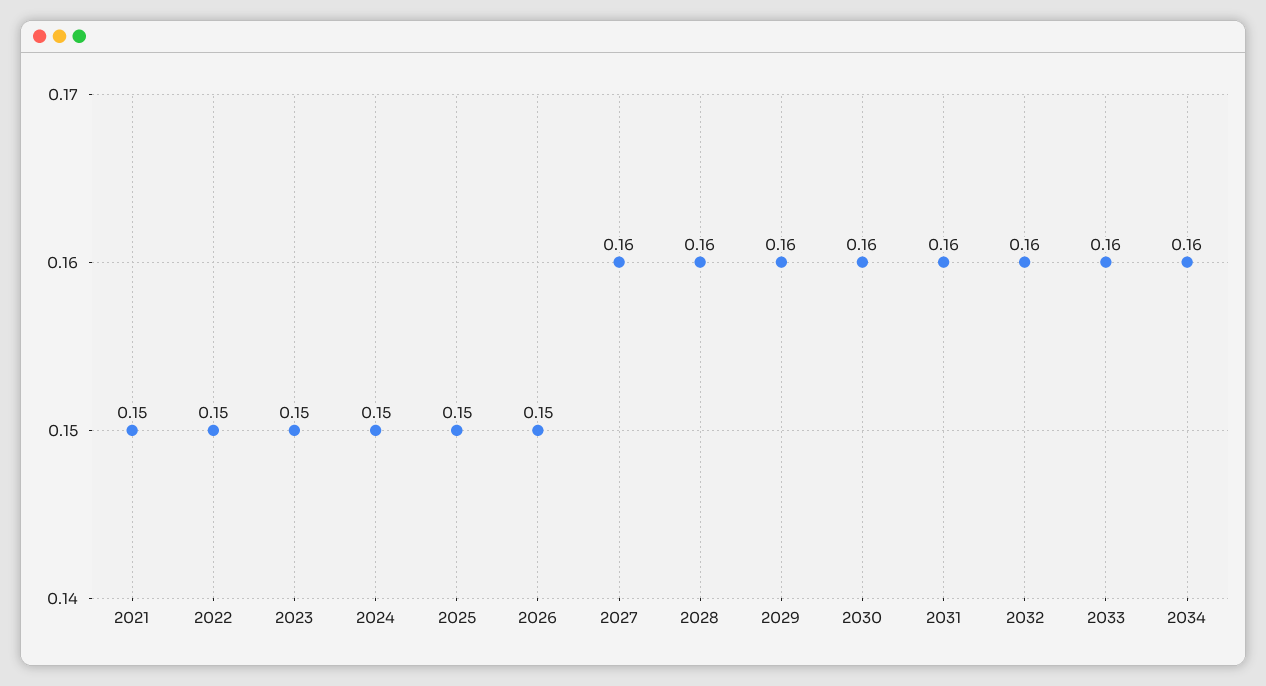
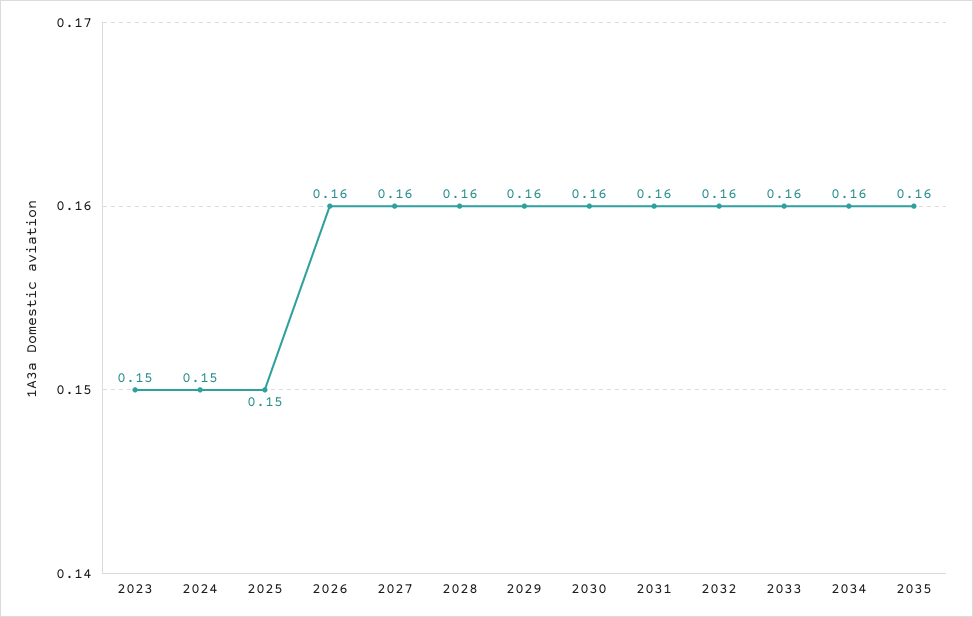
2021: 0.15 -> none
2022: 0.15 -> none
2026: 0.15 -> 0.16
2035: none -> 0.16

